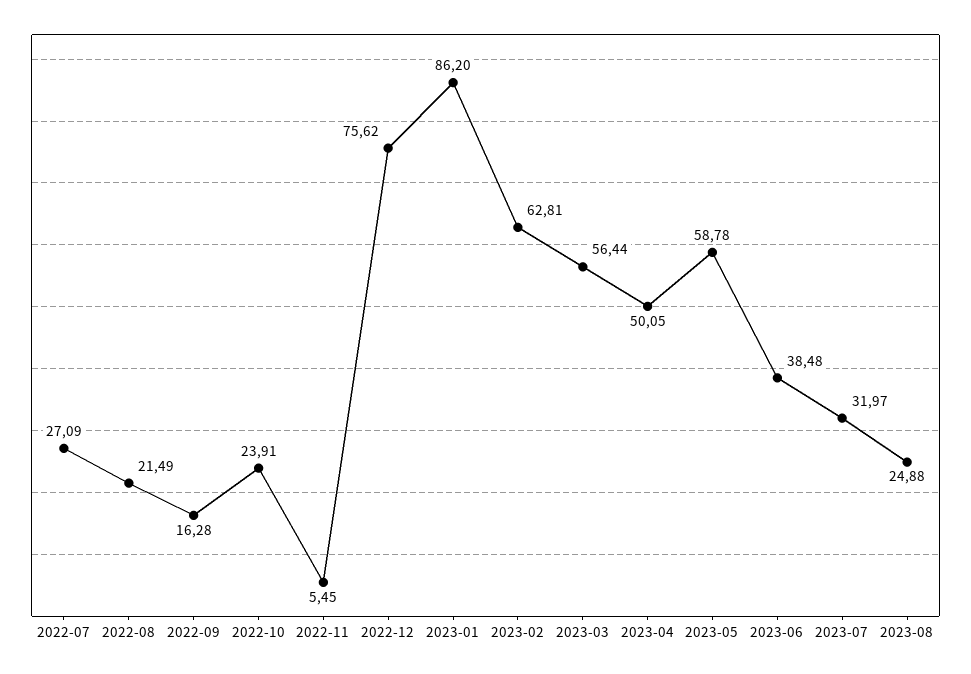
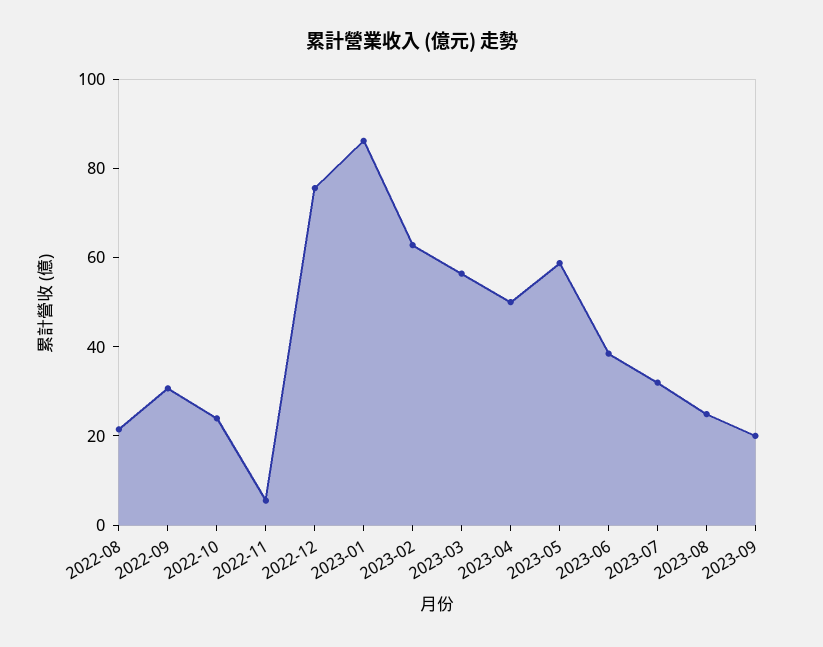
2022-07: 27.09 -> none
2022-09: 16.28 -> 30
2023-09: none -> 20

